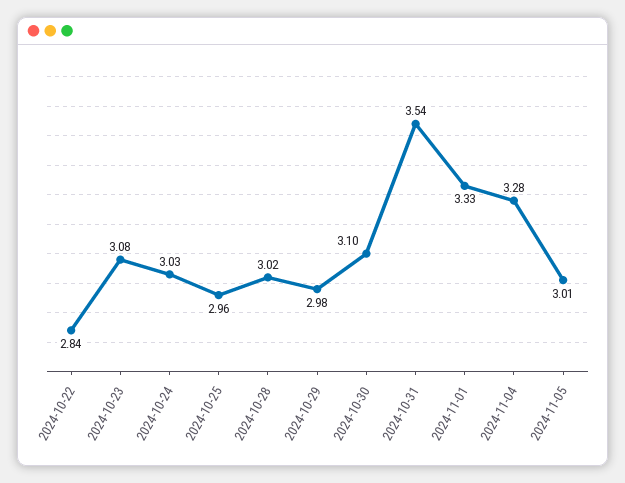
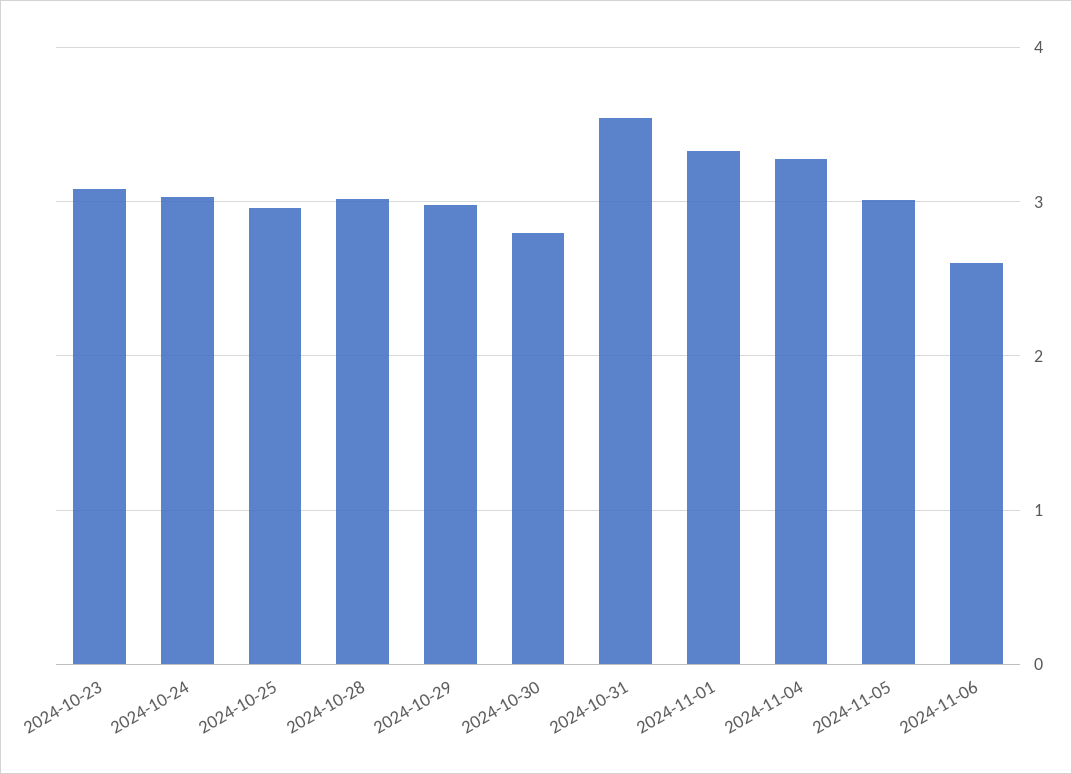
2024-10-22: 2.84 -> none
2024-10-30: 3.1 -> 2.8
2024-11-06: none -> 2.6

